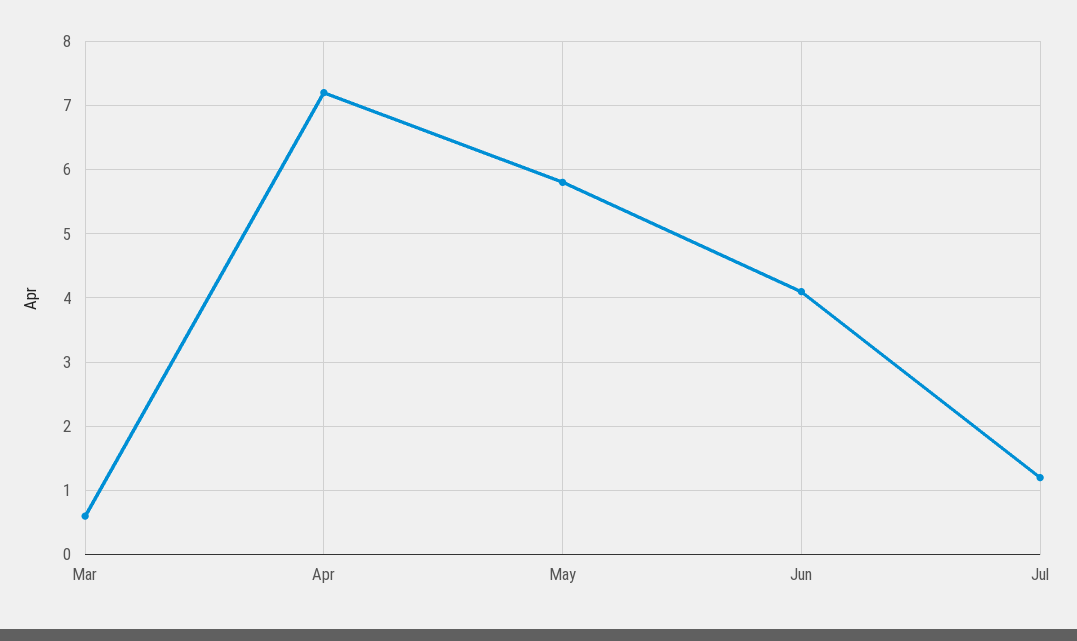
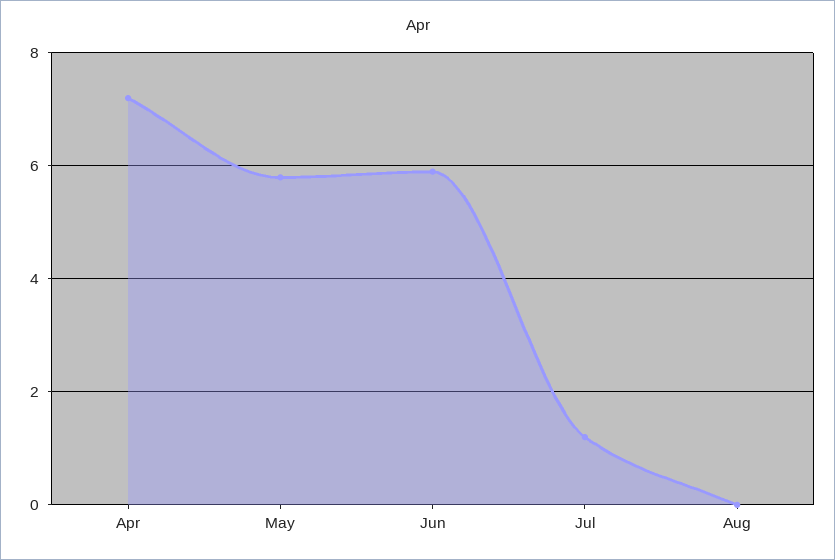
Mar: 0.6 -> none
Jun: 4.1 -> 6
Aug: none -> 0

